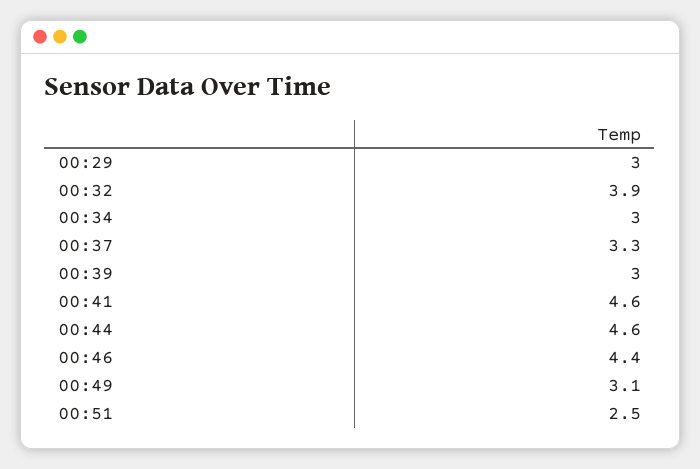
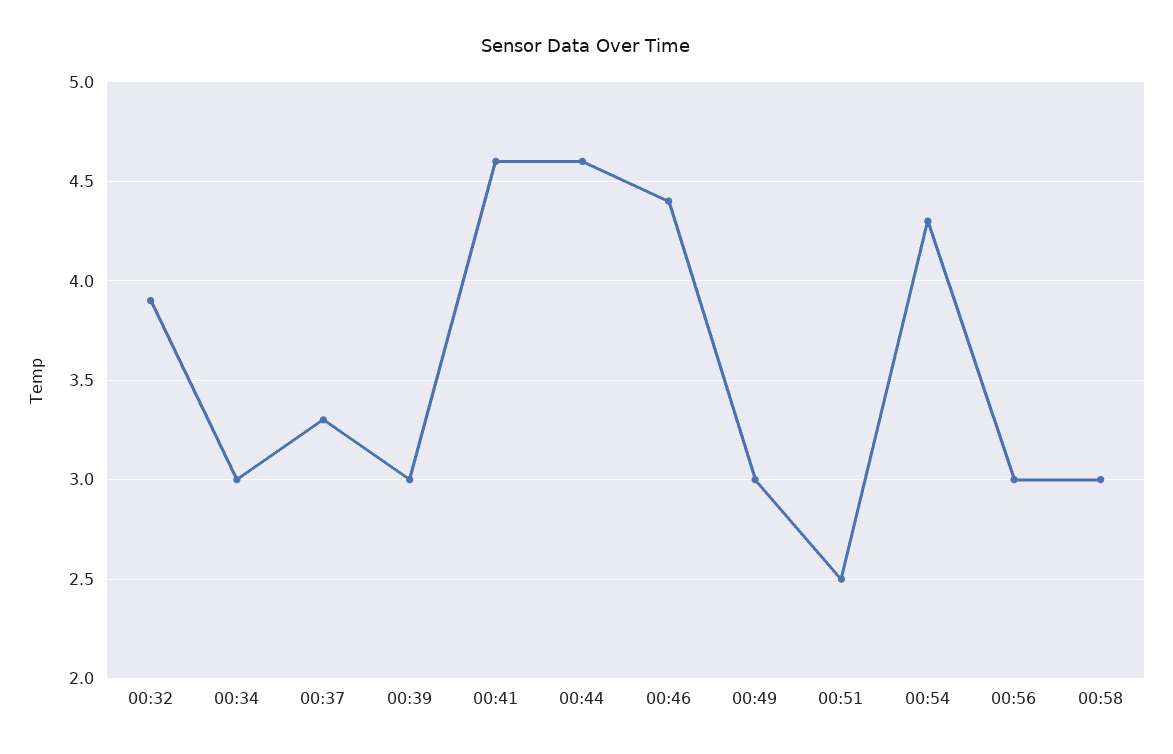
00:29: 3 -> none
00:49: 3.1 -> 3
00:54: none -> 4.3
00:56: none -> 3
00:58: none -> 3

